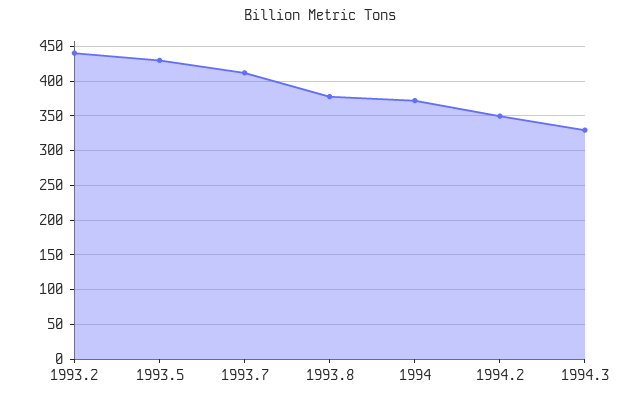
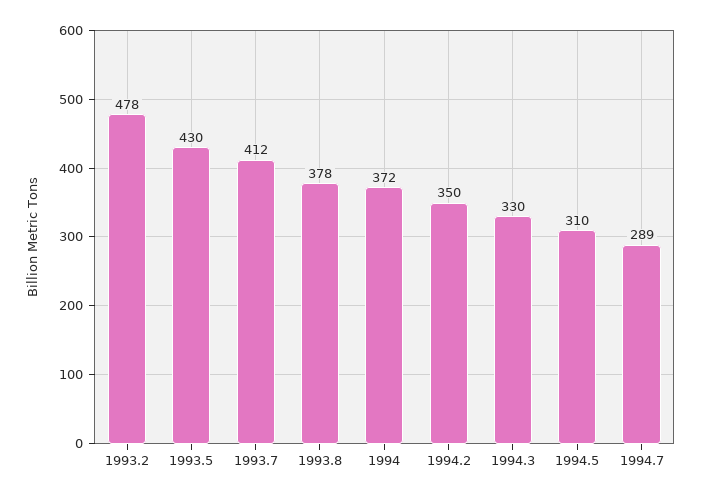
1993.2: 440 -> 478
1994.5: none -> 310
1994.7: none -> 289

